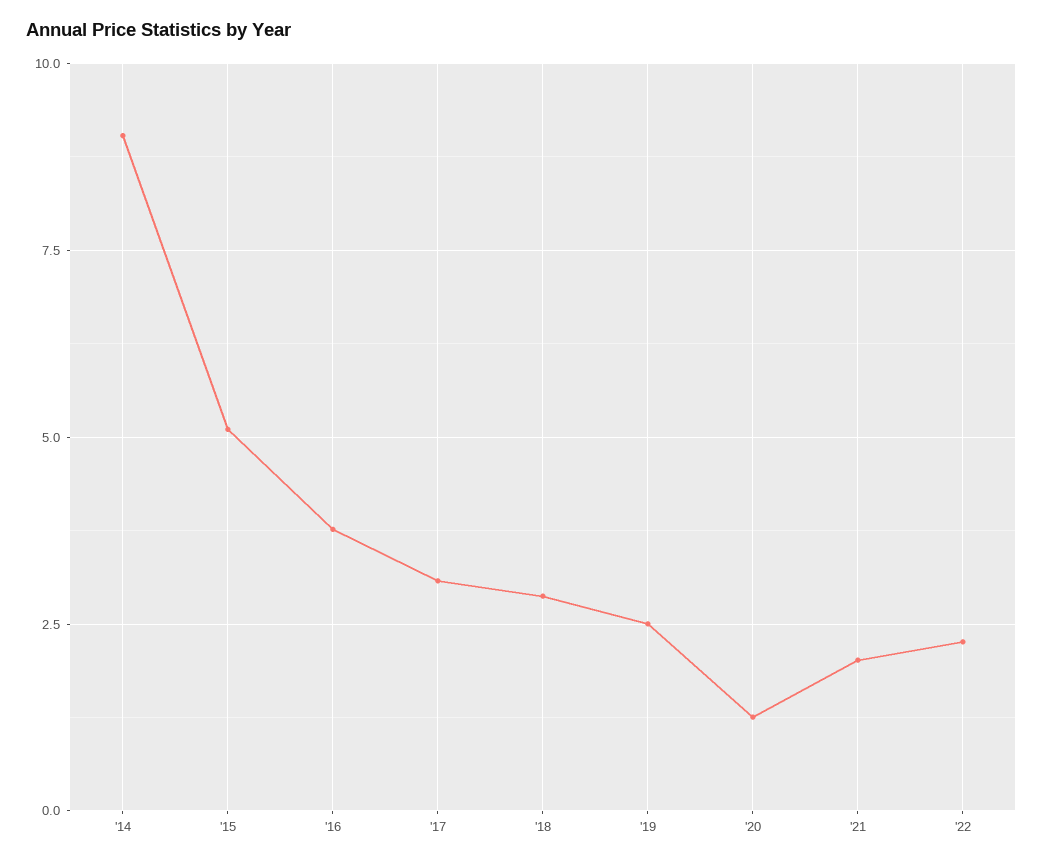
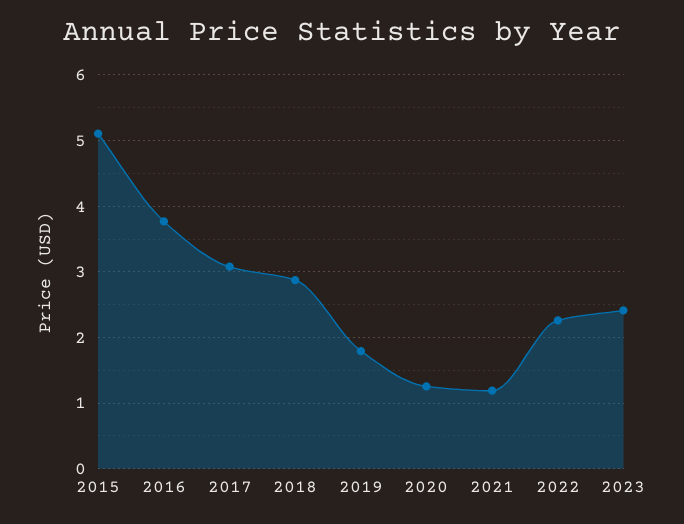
'14: 9 -> none
'19: 2.5 -> 1.8
'21: 2 -> 1.2
2023: none -> 2.4

